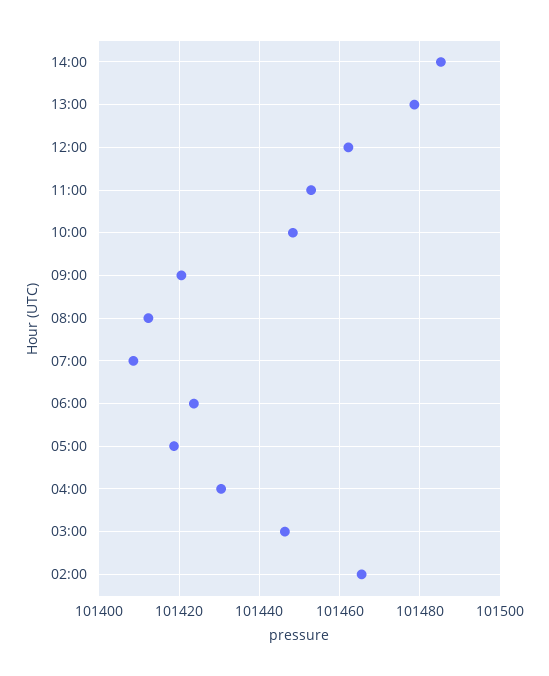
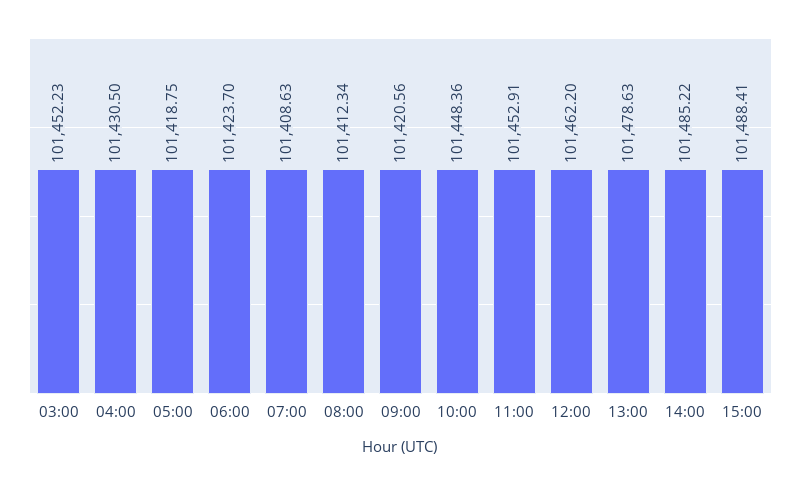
03:00: 101446 -> 101452.23
02:00: 101466 -> none
15:00: none -> 101488.41

